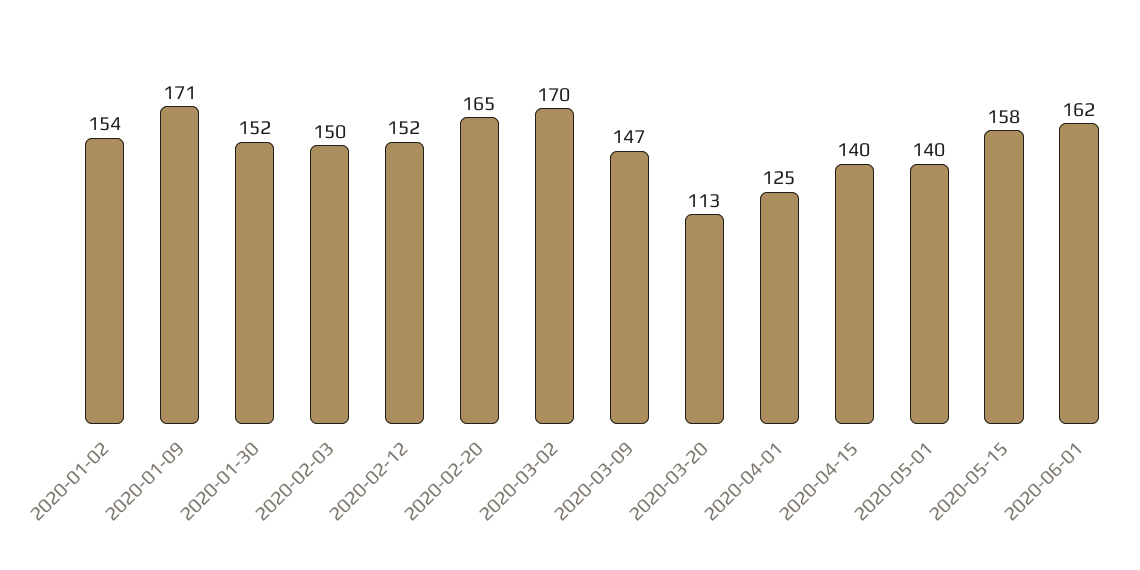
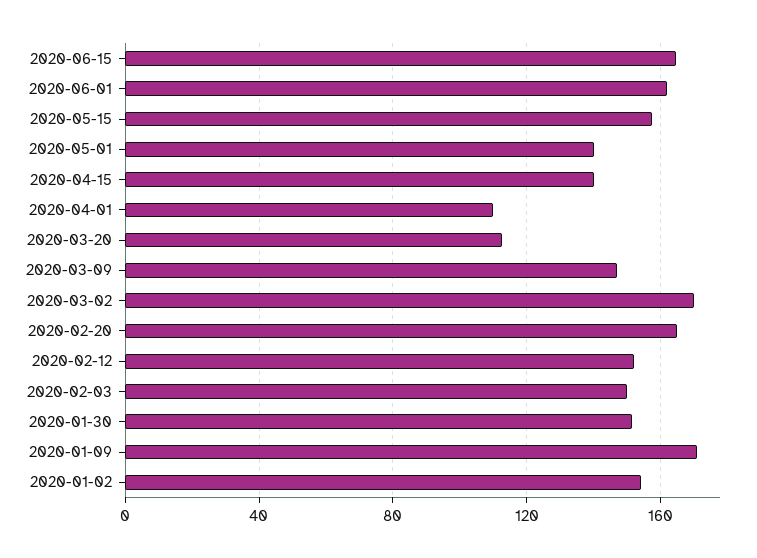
2020-04-01: 125 -> 110
2020-06-15: none -> 165

